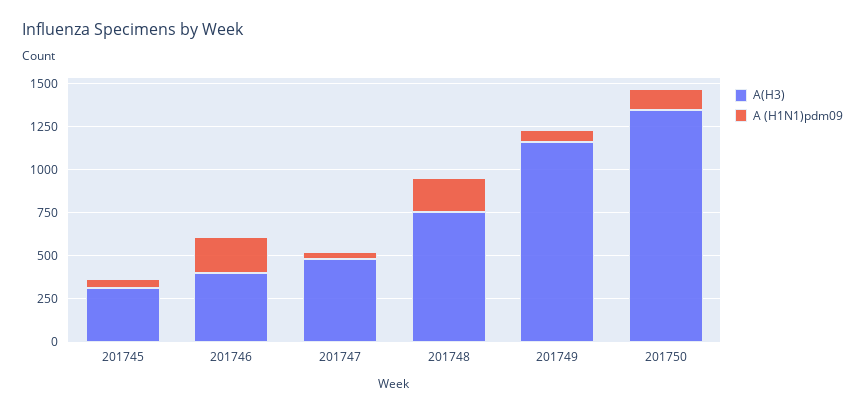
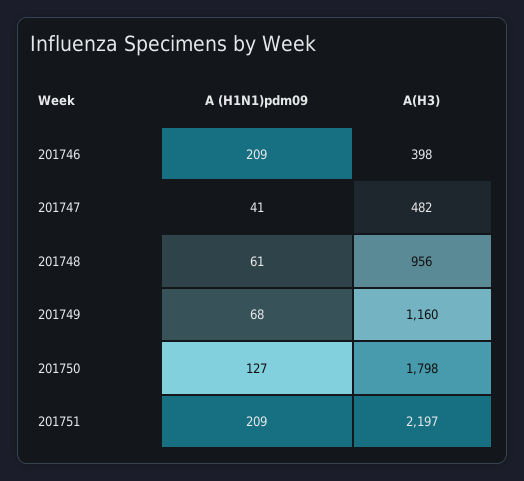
A(H3), 201745: 300 -> none
A (H1N1)pdm09, 201745: 50 -> none
A(H3), 201748: 750 -> 956
A (H1N1)pdm09, 201748: 200 -> 61
A(H3), 201750: 1350 -> 1798
A (H1N1)pdm09, 201751: none -> 209
A(H3), 201751: none -> 2197

